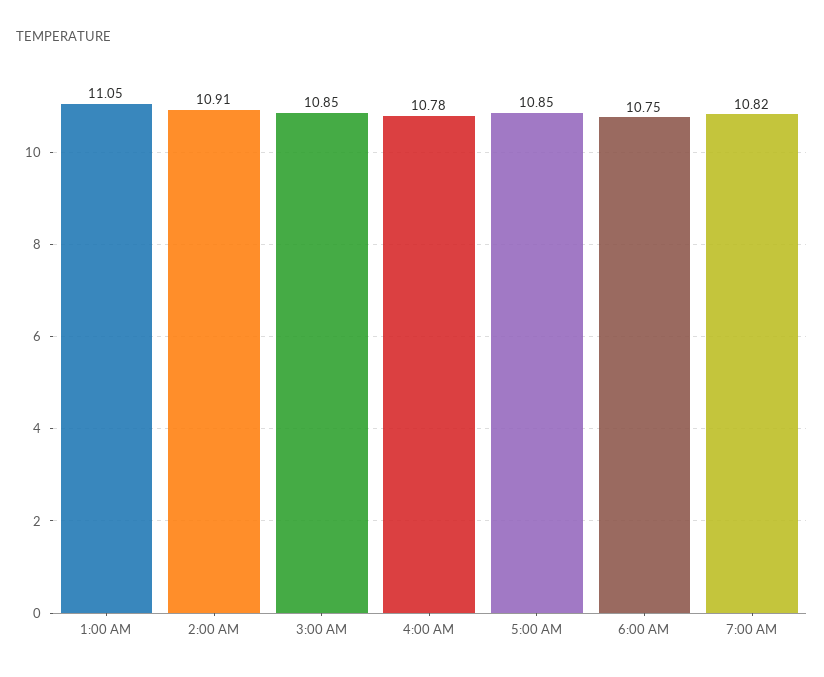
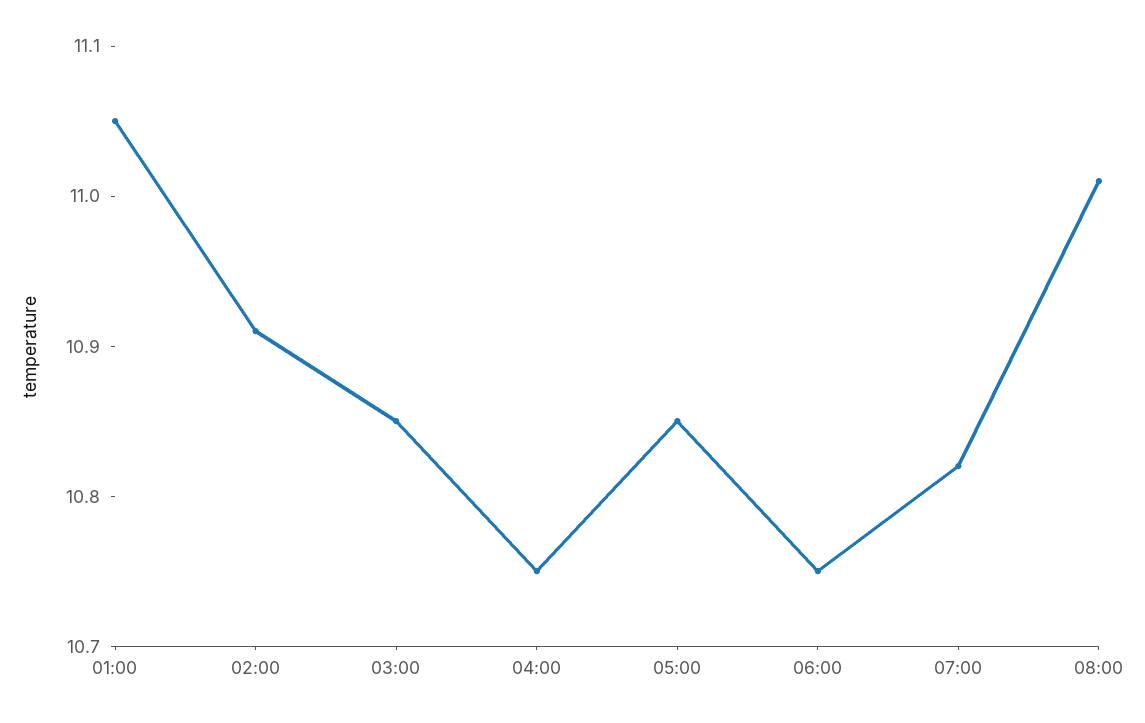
4:00 AM: 10.78 -> 10.75
08:00: none -> 11.01

